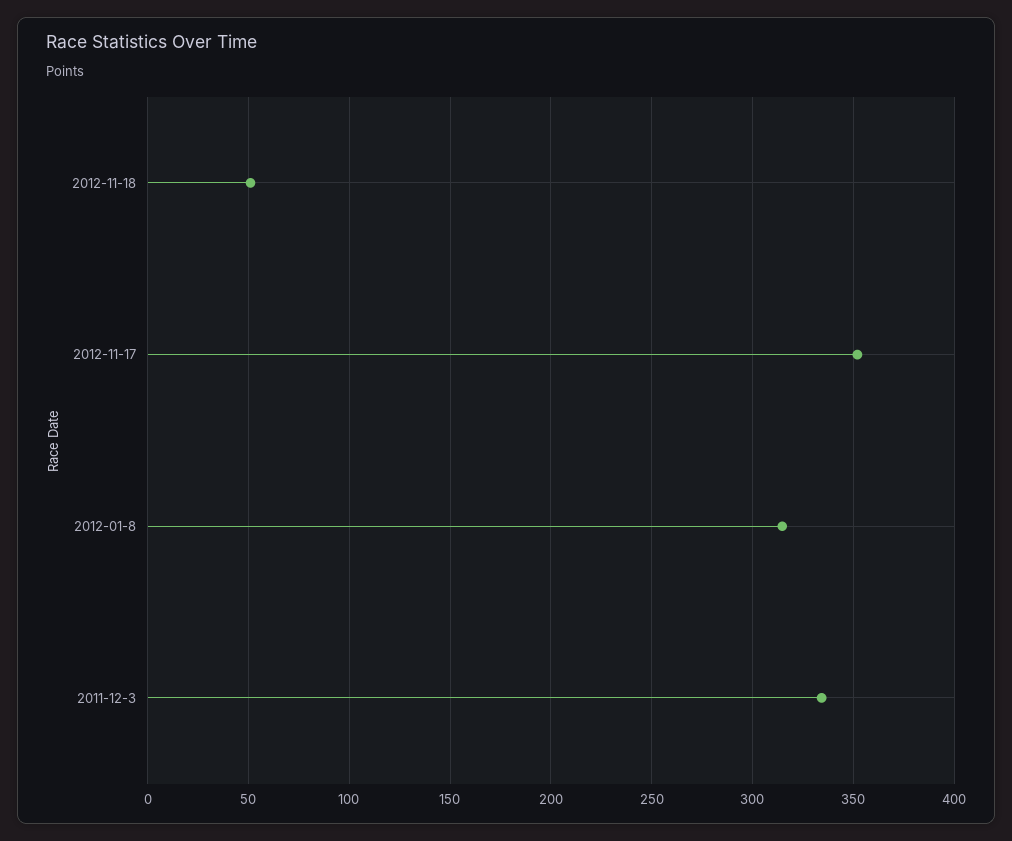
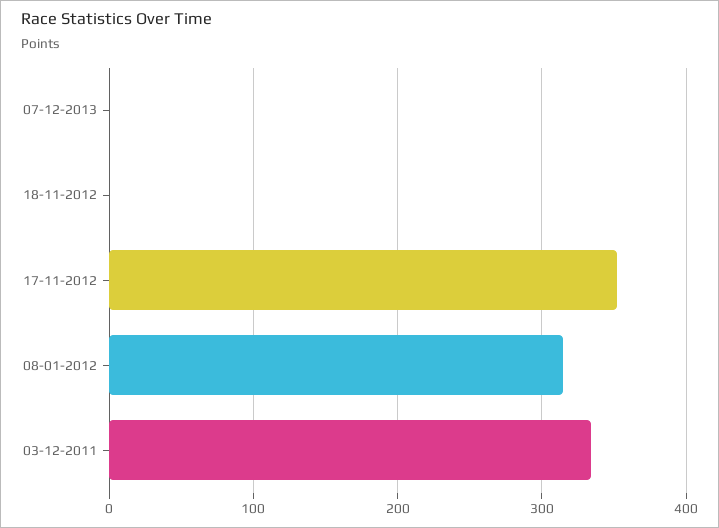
2012-11-18: 50 -> 0
07-12-2013: none -> 0

